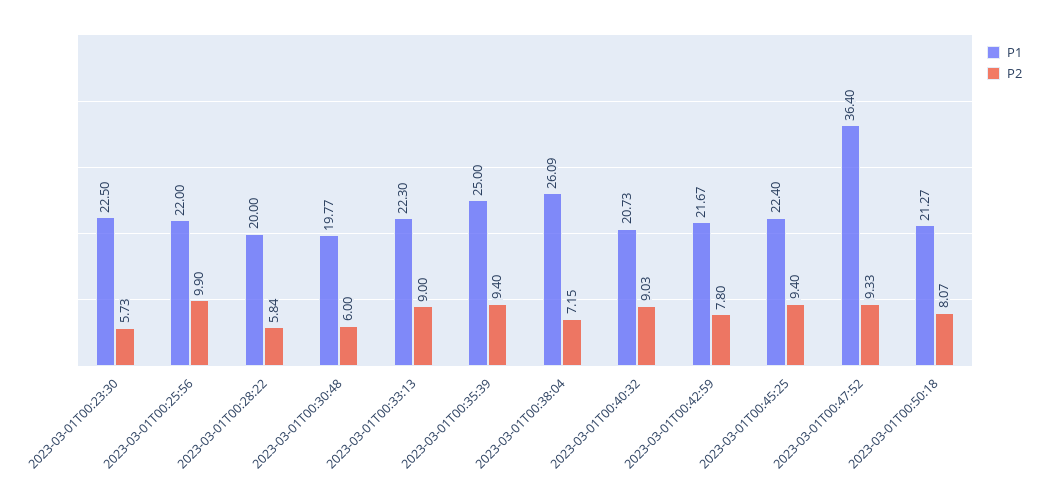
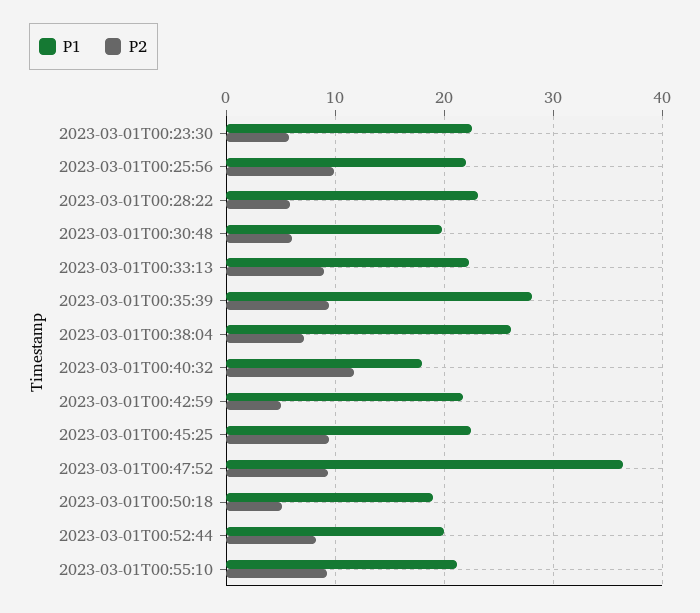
P1, 2023-03-01T00:28:22: 20 -> 23
P1, 2023-03-01T00:35:39: 25 -> 28
P1, 2023-03-01T00:40:32: 20.73 -> 18
P2, 2023-03-01T00:40:32: 9.03 -> 12
P2, 2023-03-01T00:42:59: 7.8 -> 5
P1, 2023-03-01T00:50:18: 21.27 -> 19
P2, 2023-03-01T00:50:18: 8.07 -> 5
P1, 2023-03-01T00:52:44: none -> 20
P2, 2023-03-01T00:52:44: none -> 8
P1, 2023-03-01T00:55:10: none -> 21
P2, 2023-03-01T00:55:10: none -> 9

